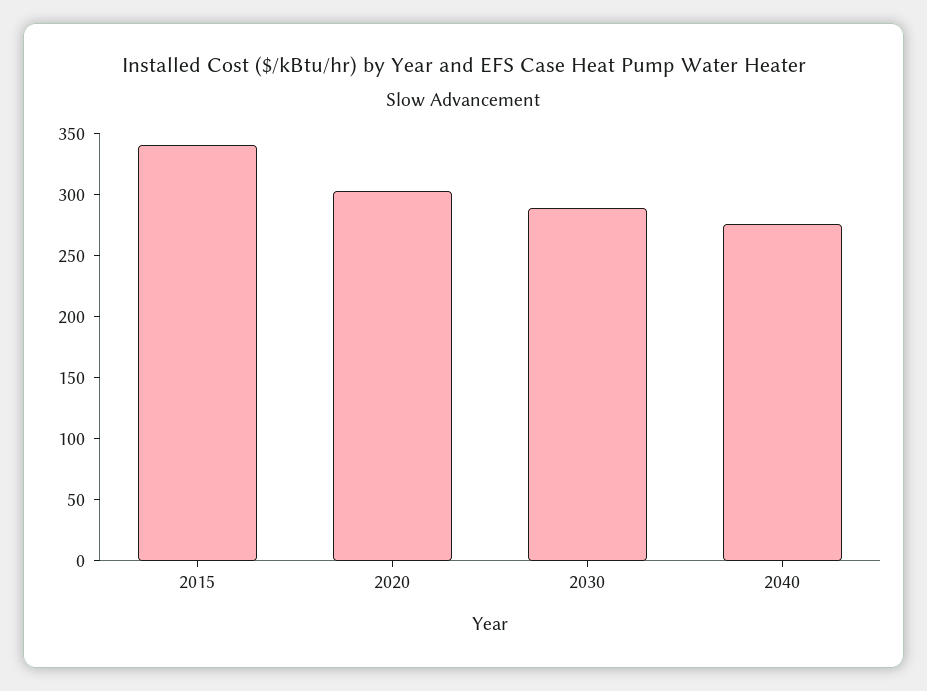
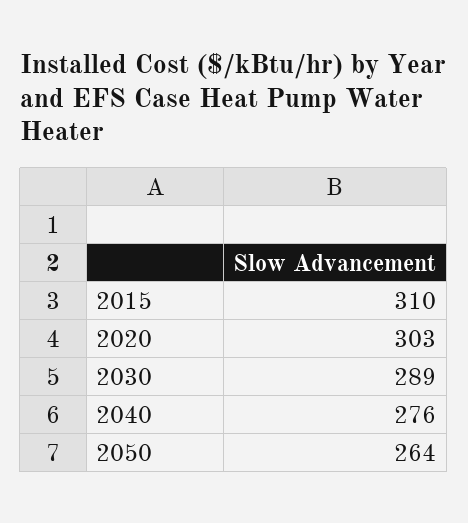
2015: 340 -> 310
2050: none -> 264

